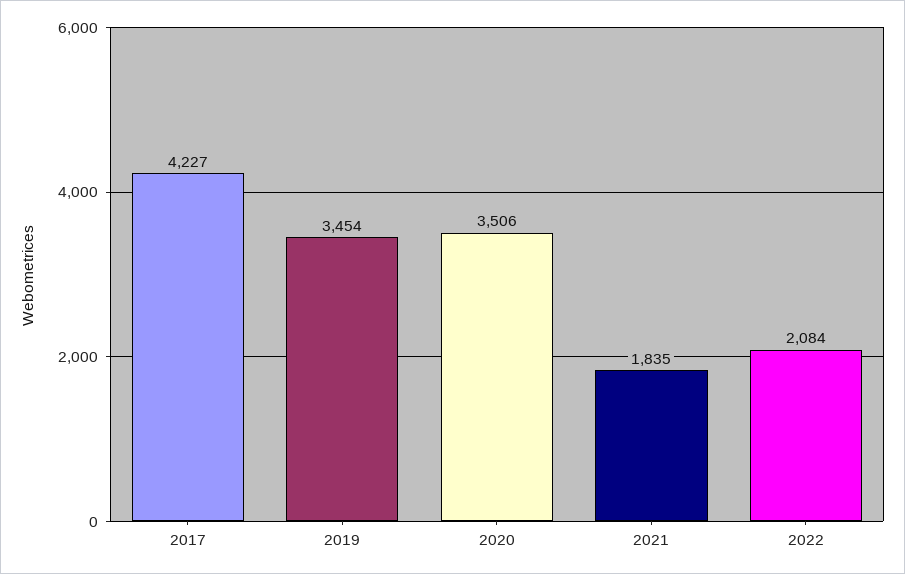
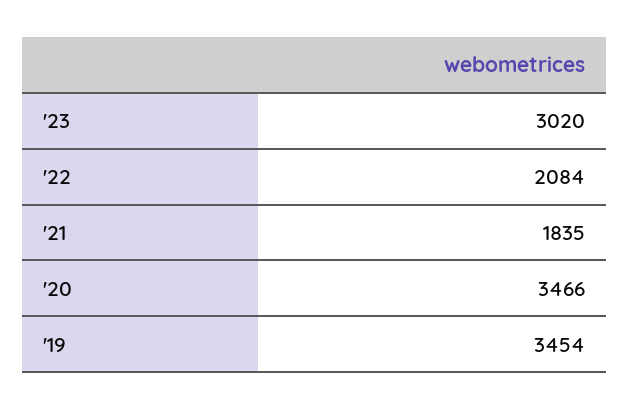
2017: 4227 -> none
2020: 3506 -> 3466
'23: none -> 3020

